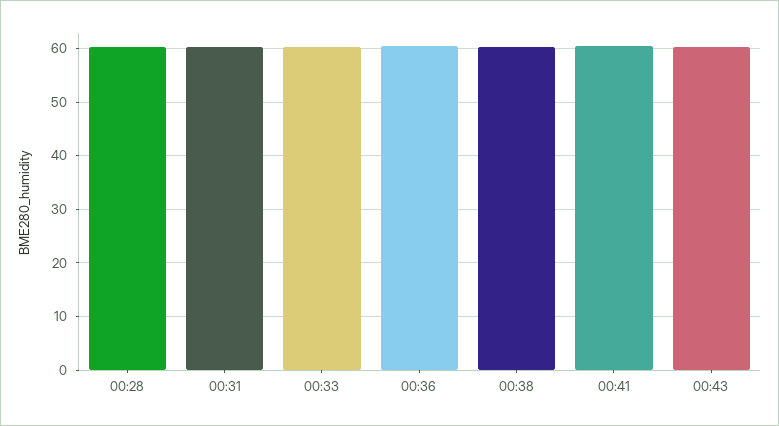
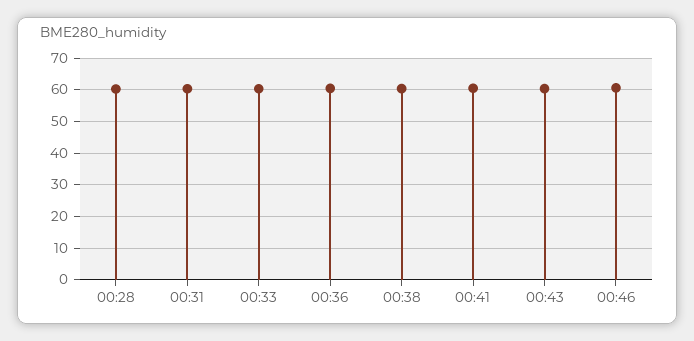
00:46: none -> 60

